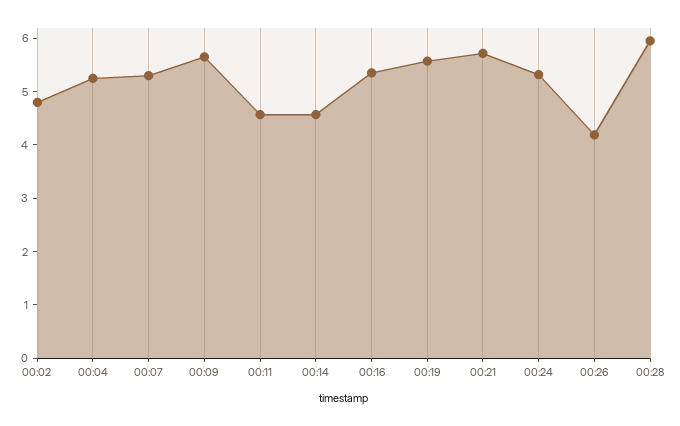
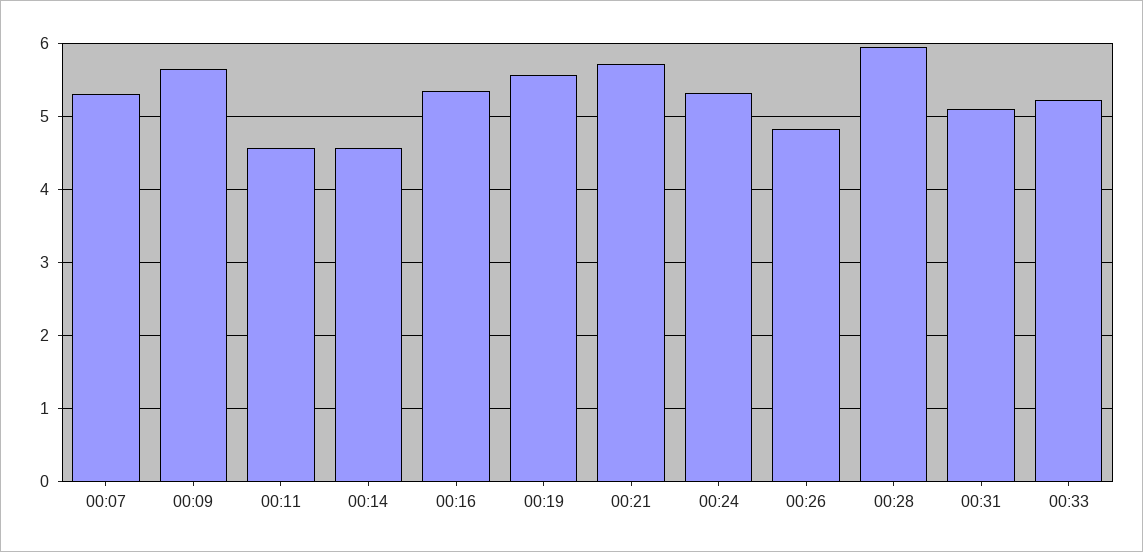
00:02: 4.8 -> none
00:04: 5.2 -> none
00:26: 4.2 -> 4.8
00:31: none -> 5.1
00:33: none -> 5.2

